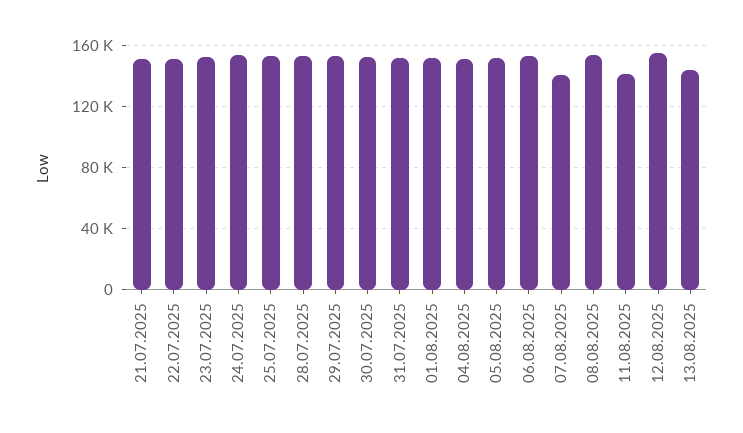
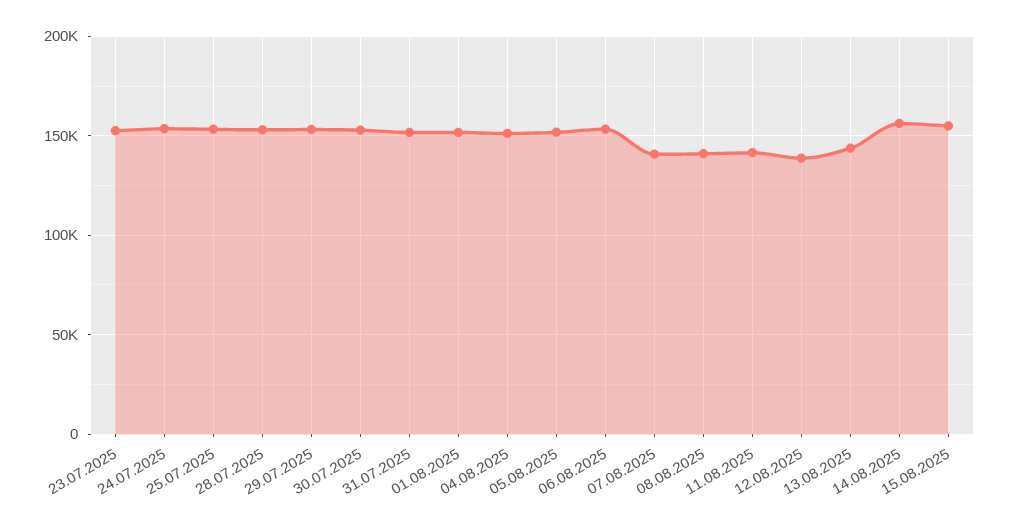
21.07.2025: 150000 -> none
22.07.2025: 150000 -> none
08.08.2025: 155000 -> 140000
12.08.2025: 155000 -> 140000
14.08.2025: none -> 155000
15.08.2025: none -> 155000

